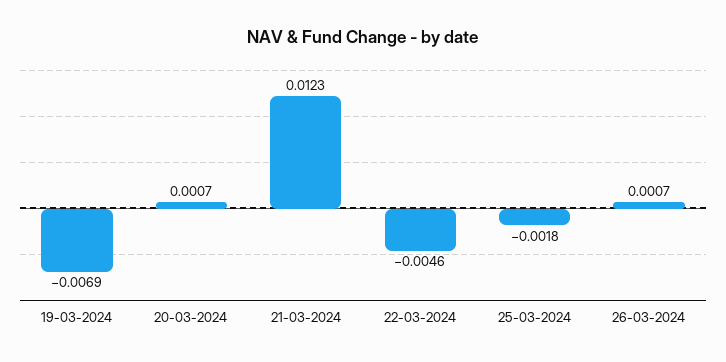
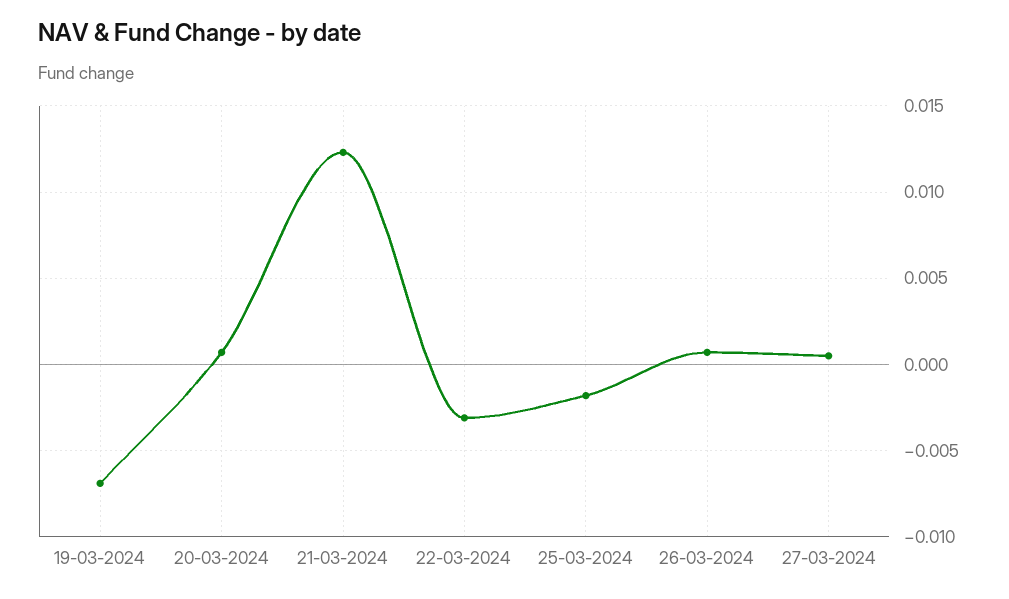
22-03-2024: -0.0046 -> -0.003
27-03-2024: none -> 0.0005

